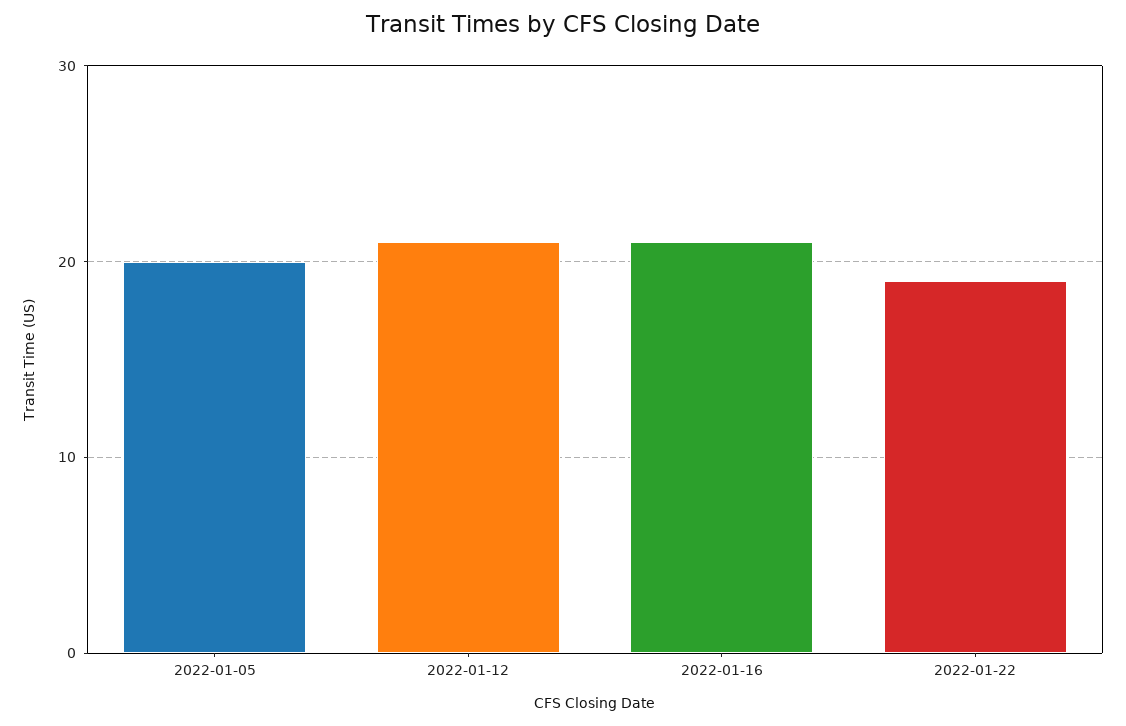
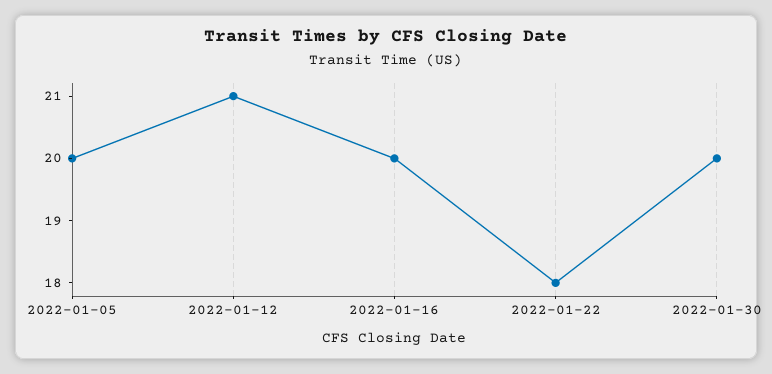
2022-01-16: 21 -> 20
2022-01-22: 19 -> 18
2022-01-30: none -> 20

